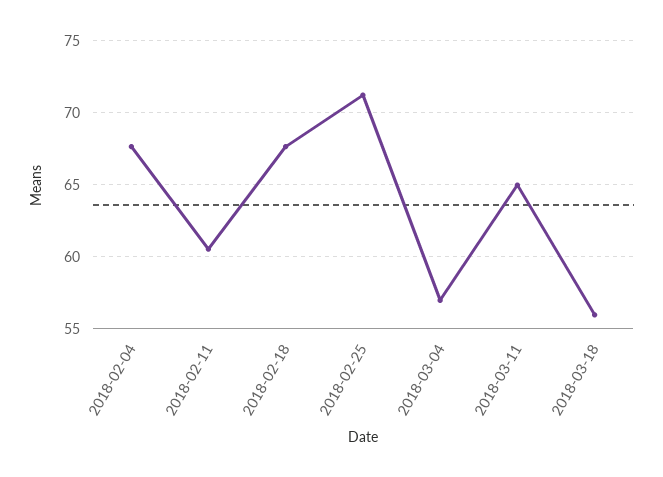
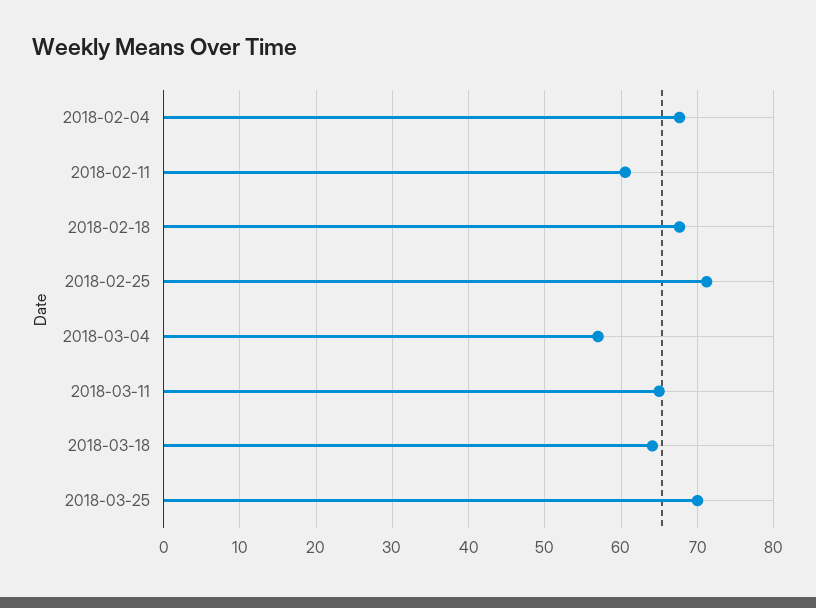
2018-03-18: 56 -> 64
2018-03-25: none -> 70

